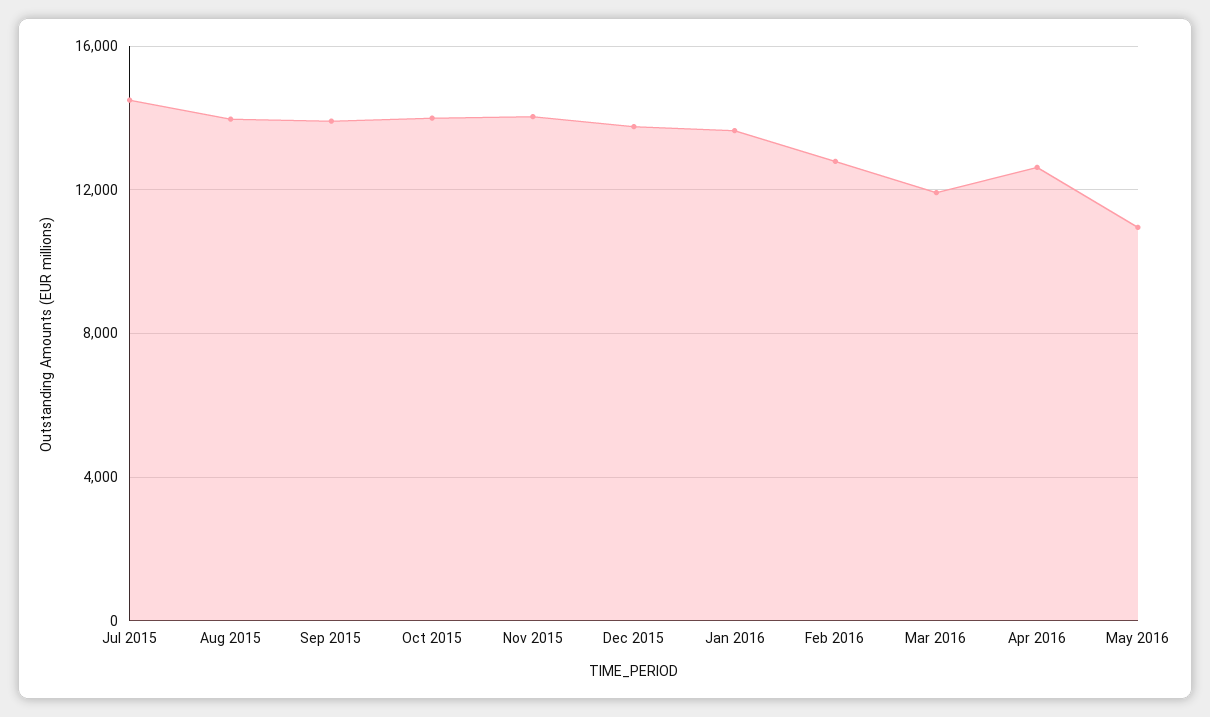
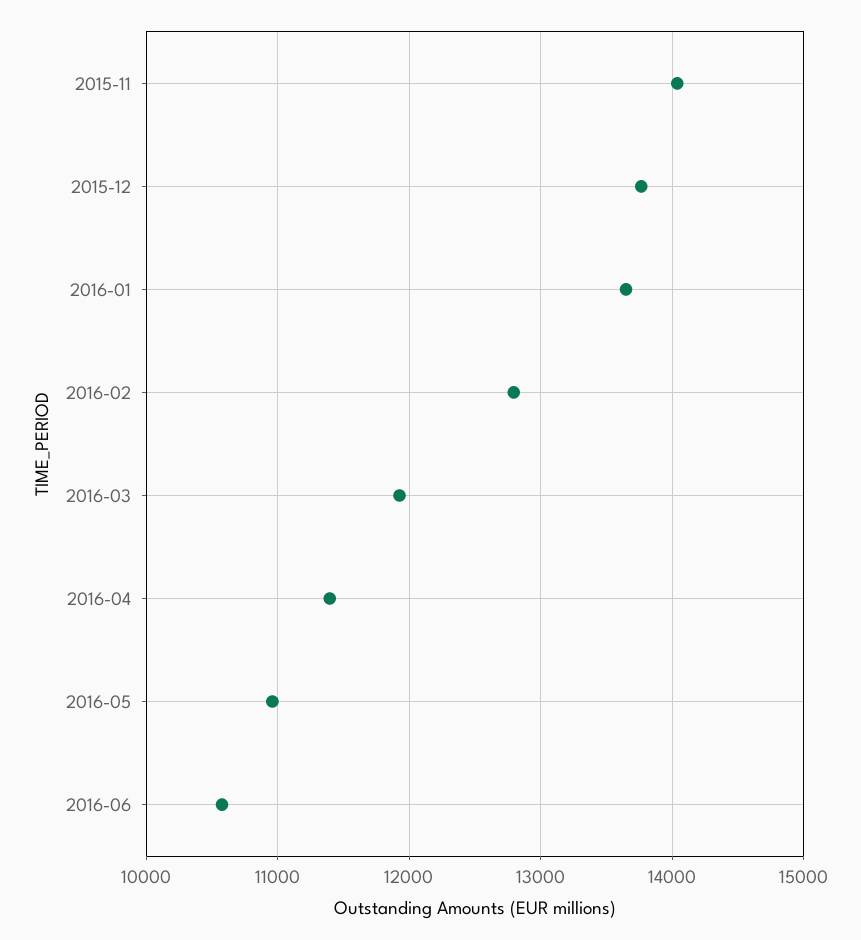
Jul 2015: 14500 -> none
Aug 2015: 14000 -> none
Sep 2015: 14000 -> none
Oct 2015: 14000 -> none
Apr 2016: 12500 -> 11400
2016-06: none -> 10600

